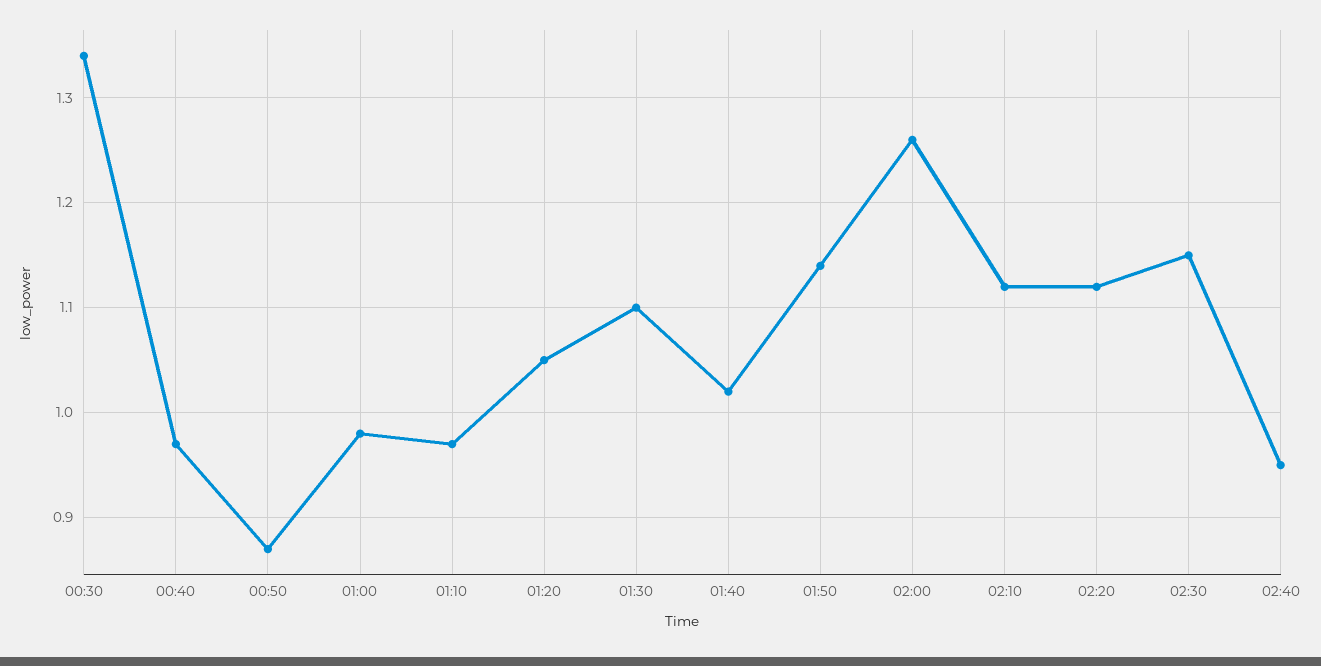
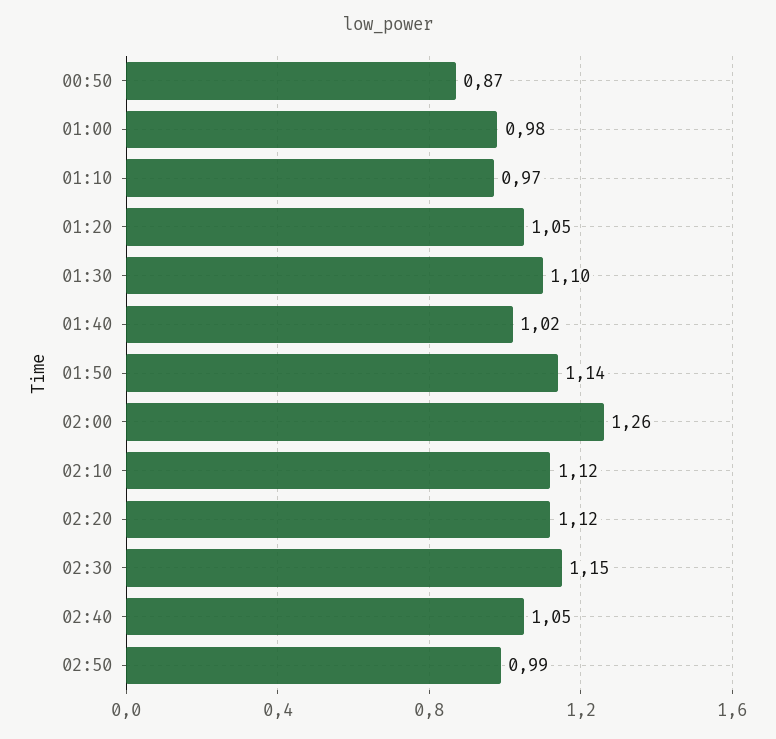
00:30: 1.34 -> none
00:40: 0.97 -> none
02:40: 0.95 -> 1.05
02:50: none -> 0.99

